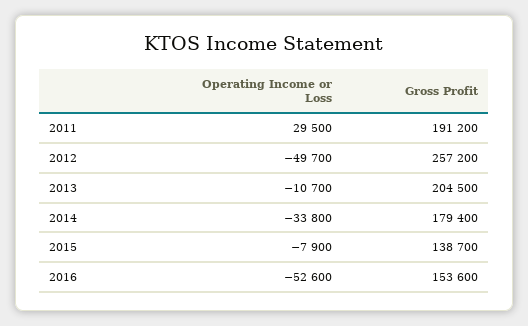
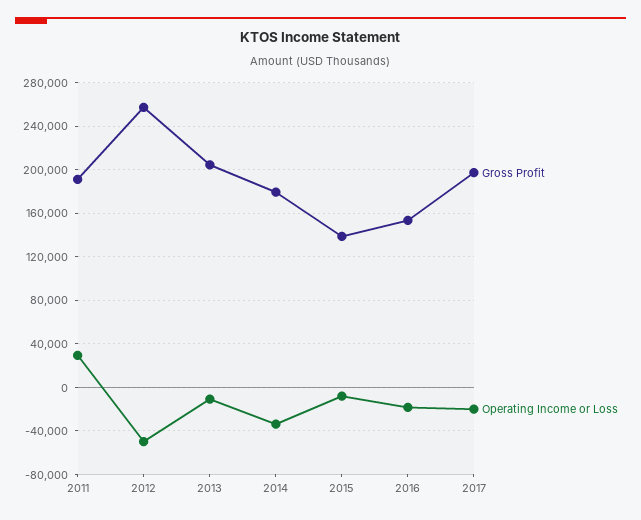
Operating Income or Loss, 2016: -52600 -> -20000
Gross Profit, 2017: none -> 200000
Operating Income or Loss, 2017: none -> -20000

